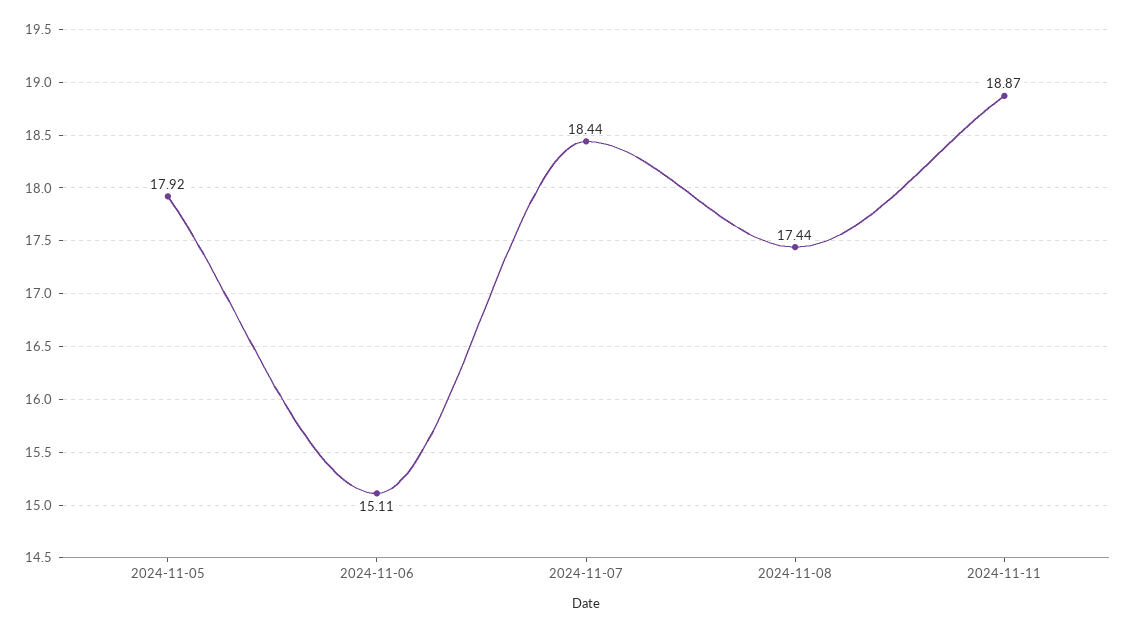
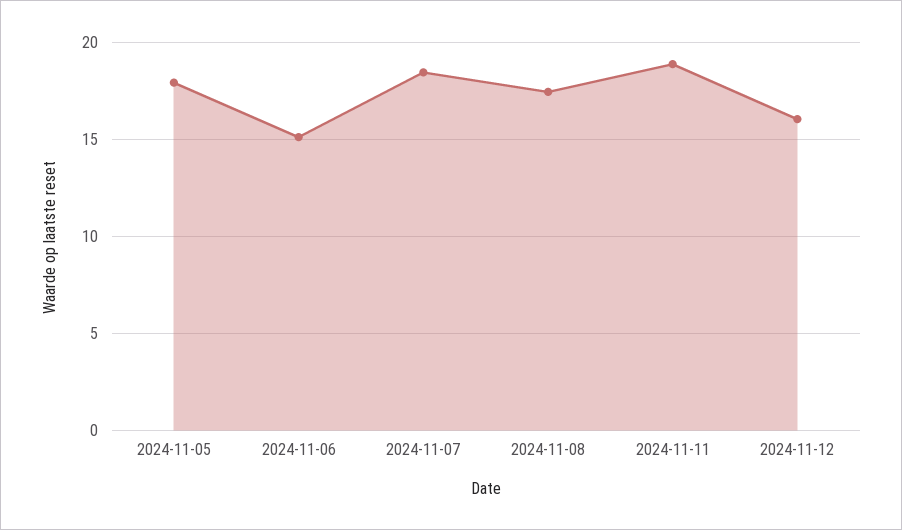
2024-11-12: none -> 16

